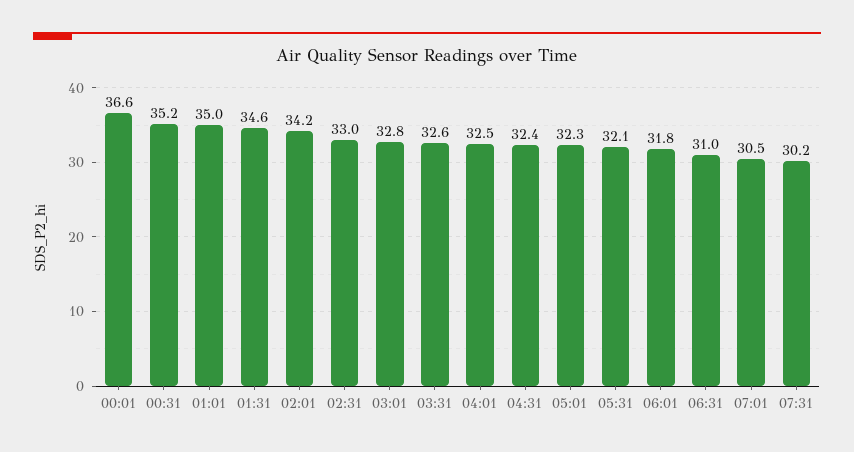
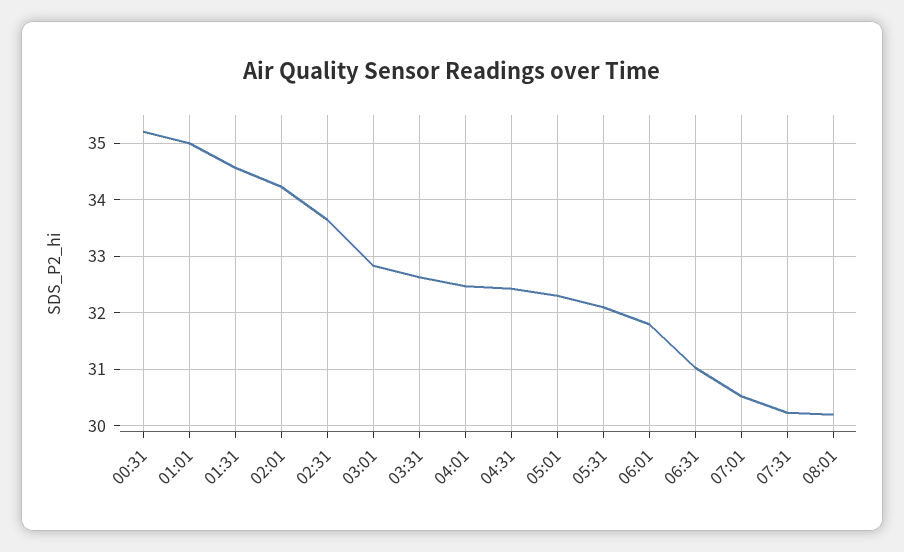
00:01: 36.6 -> none
02:31: 33 -> 33.6
08:01: none -> 30.2

